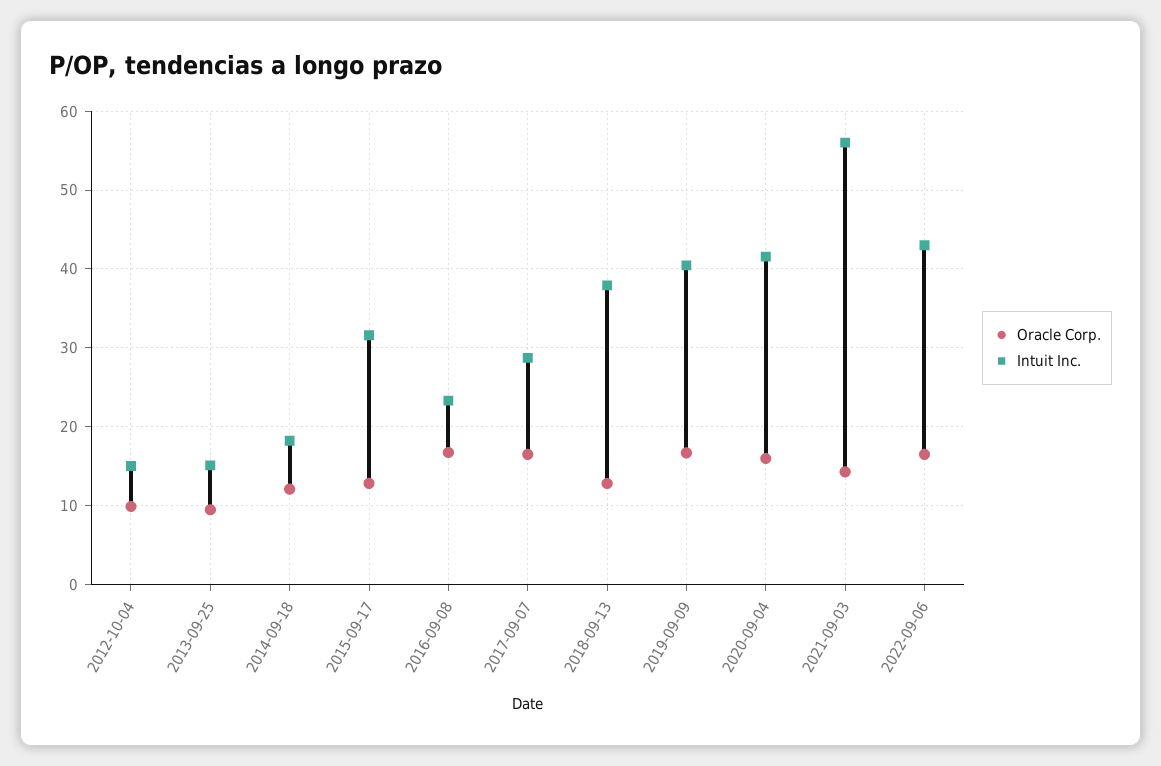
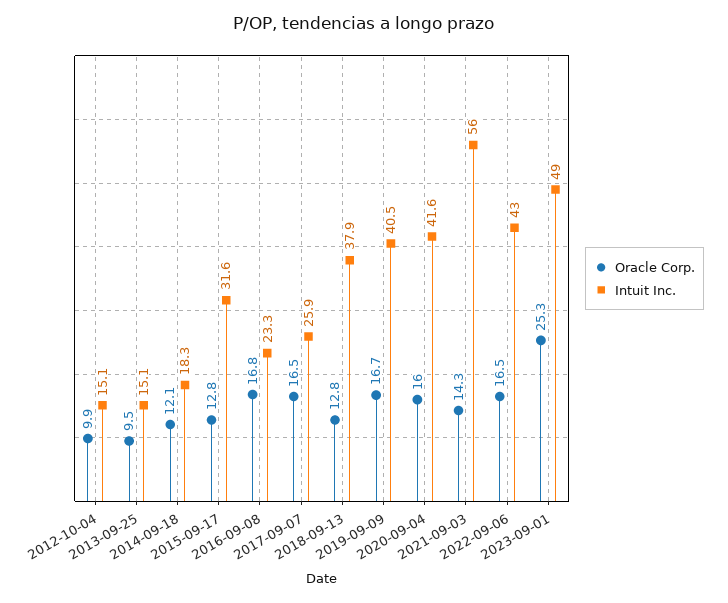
Intuit Inc., 2017-09-07: 29 -> 25.9
Oracle Corp., 2023-09-01: none -> 25.3
Intuit Inc., 2023-09-01: none -> 49

